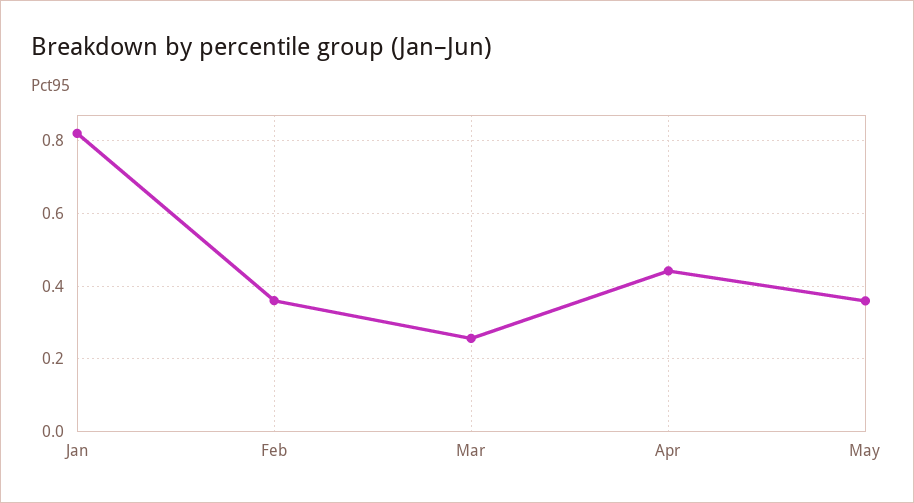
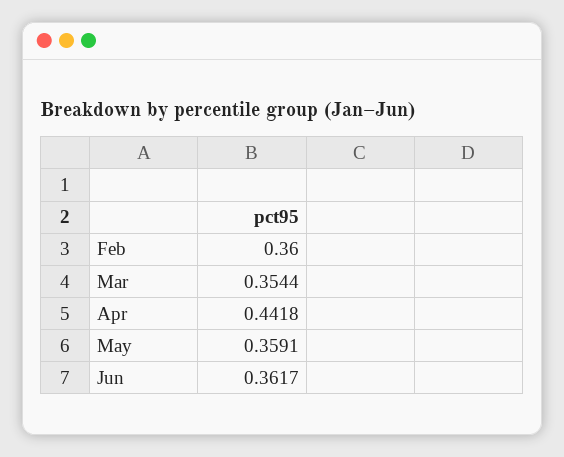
Jan: 0.82 -> none
Mar: 0.26 -> 0.3544
Jun: none -> 0.3617

